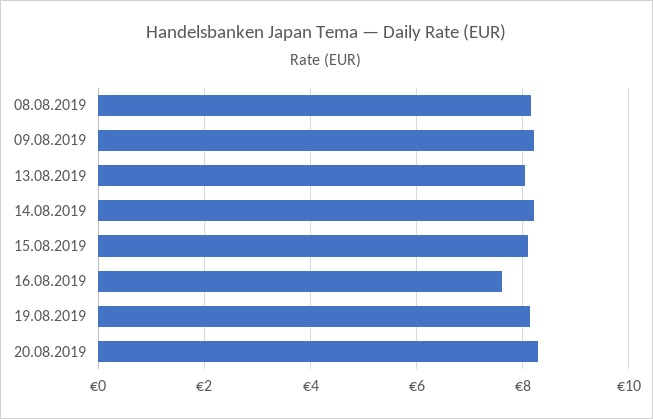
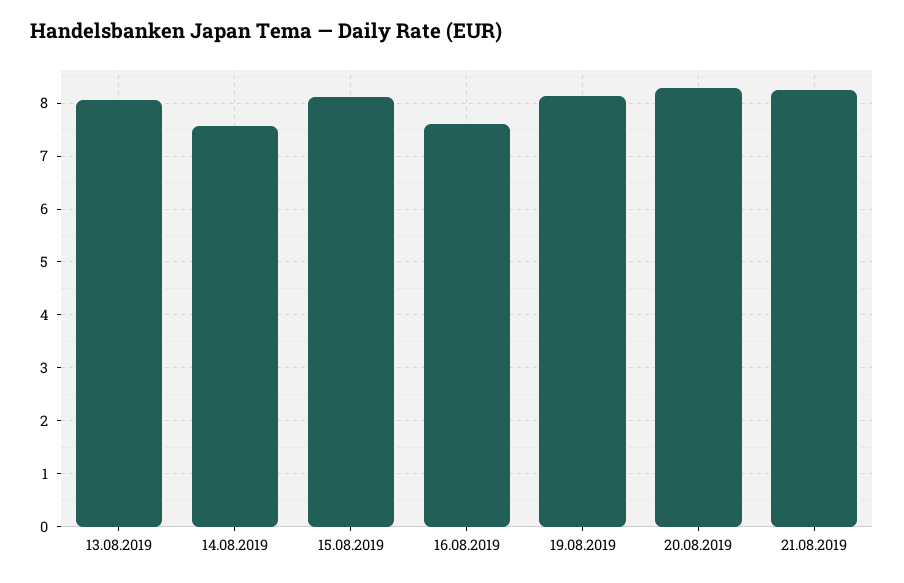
08.08.2019: 8.2 -> none
09.08.2019: 8.2 -> none
14.08.2019: 8.2 -> 7.6
21.08.2019: none -> 8.2

